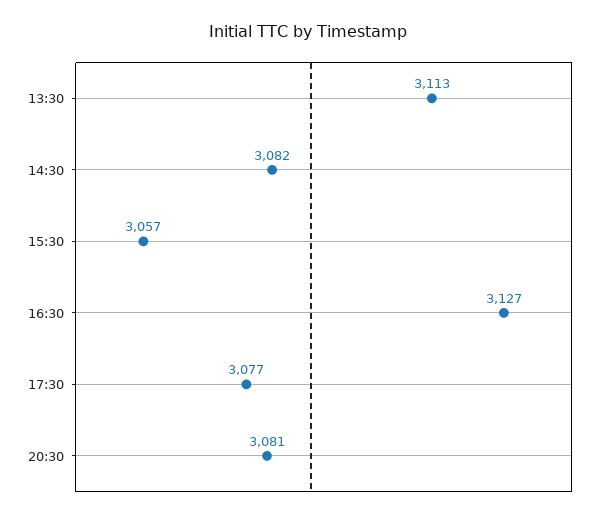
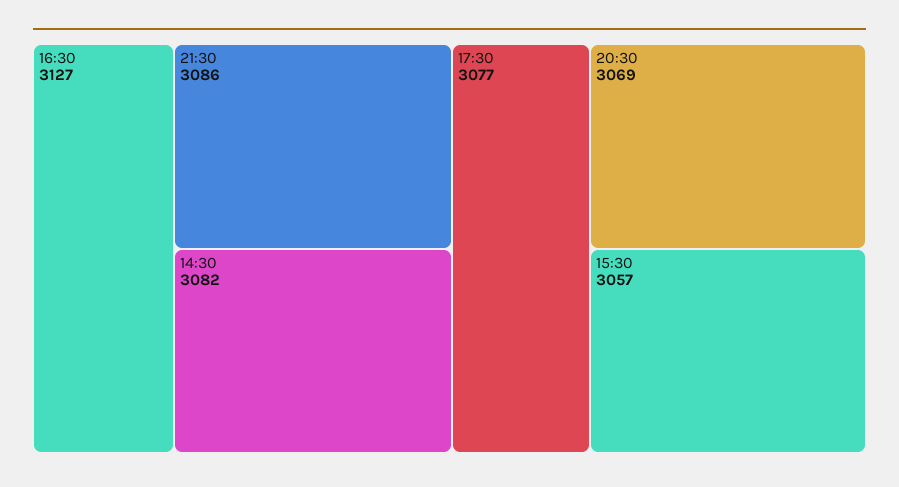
13:30: 3113 -> none
20:30: 3081 -> 3069
21:30: none -> 3086

